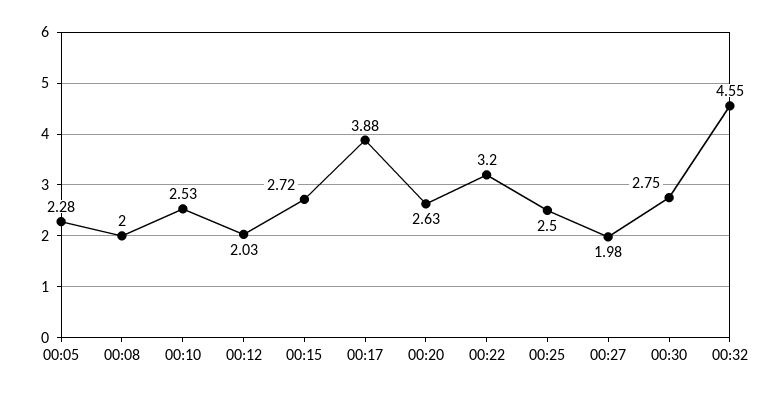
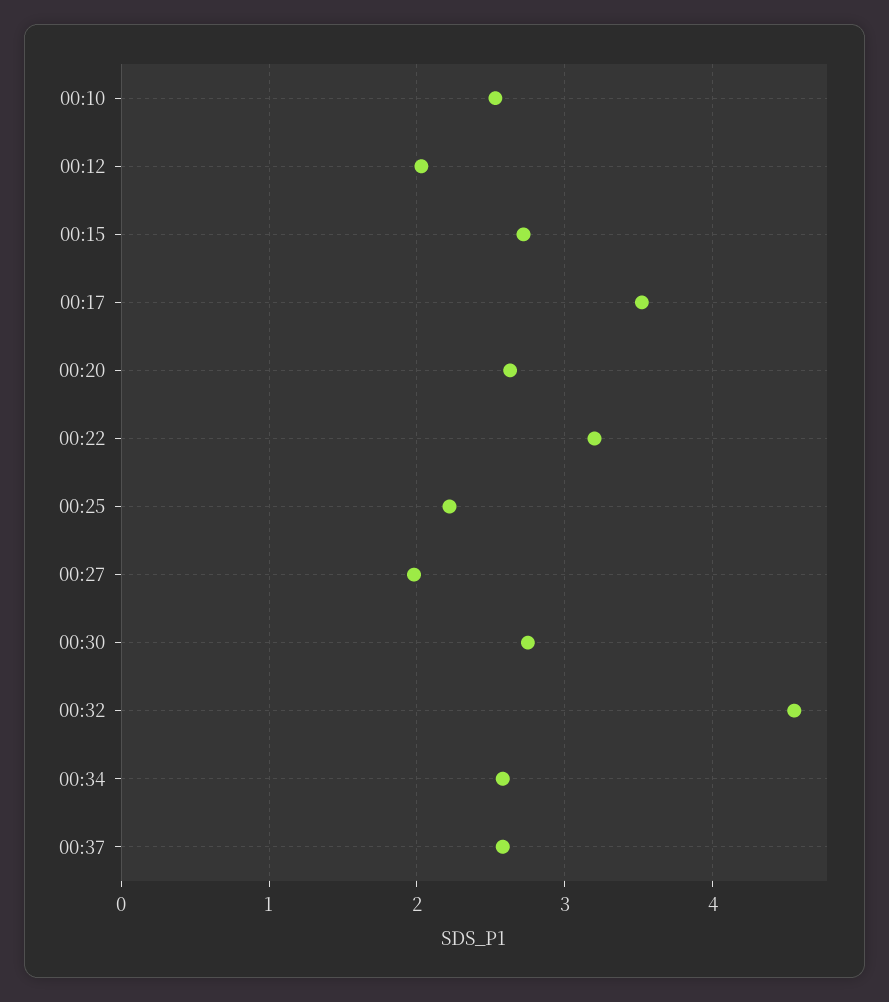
00:05: 2.28 -> none
00:08: 2 -> none
00:17: 3.88 -> 3.5
00:25: 2.5 -> 2.2
00:34: none -> 2.6
00:37: none -> 2.6

